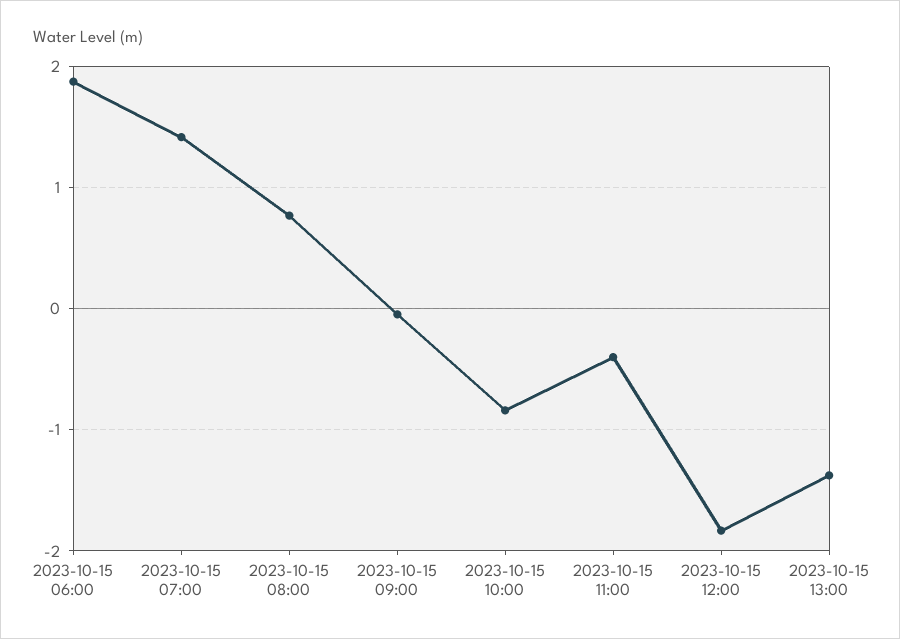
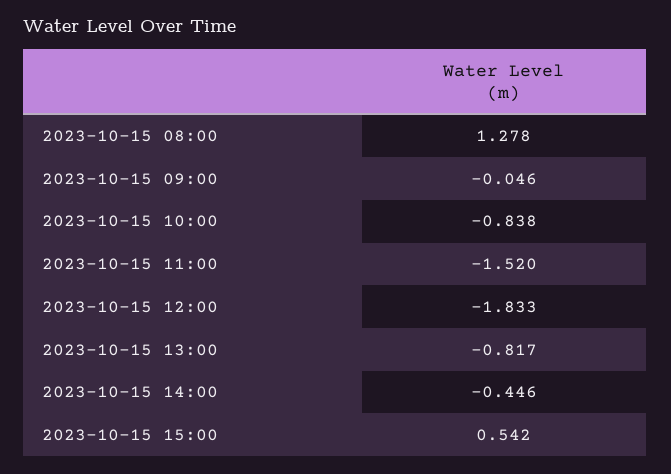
2023-10-15 06:00: 1.9 -> none
2023-10-15 07:00: 1.4 -> none
2023-10-15 08:00: 0.8 -> 1.278
2023-10-15 11:00: -0.4 -> -1.52
2023-10-15 13:00: -1.4 -> -0.817
2023-10-15 14:00: none -> -0.446
2023-10-15 15:00: none -> 0.542

